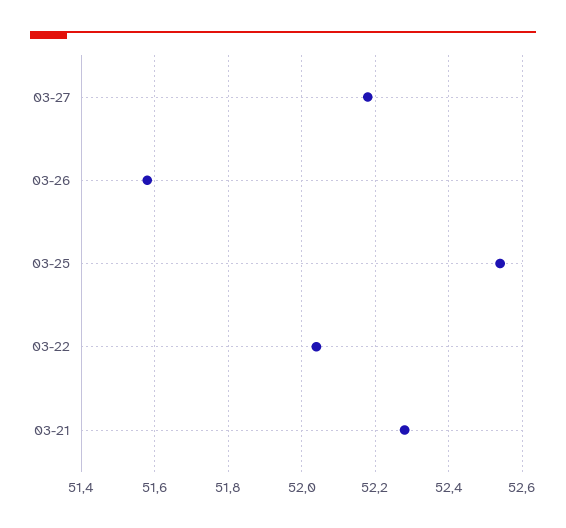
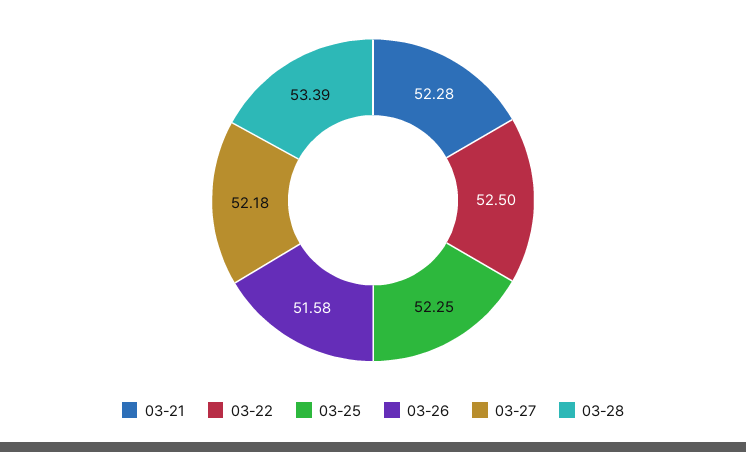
03-25: 52.55 -> 52.25
03-22: 52.05 -> 52.5
03-28: none -> 53.39

